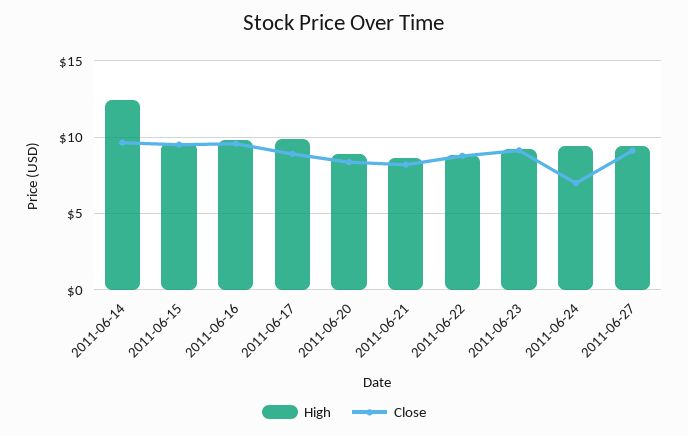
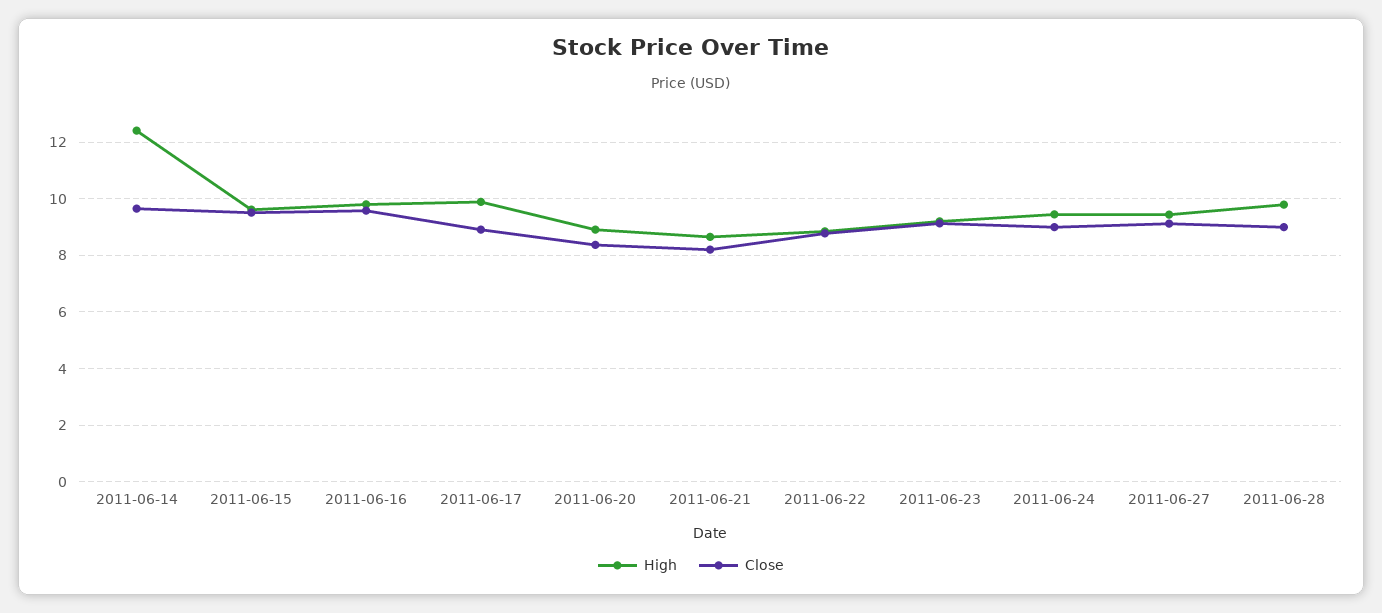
Close, 2011-06-24: 7 -> 9
High, 2011-06-28: none -> 9.75
Close, 2011-06-28: none -> 9

